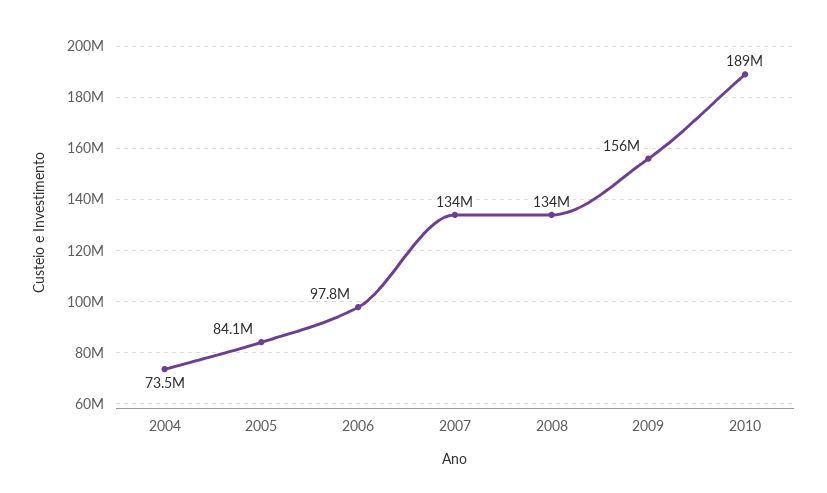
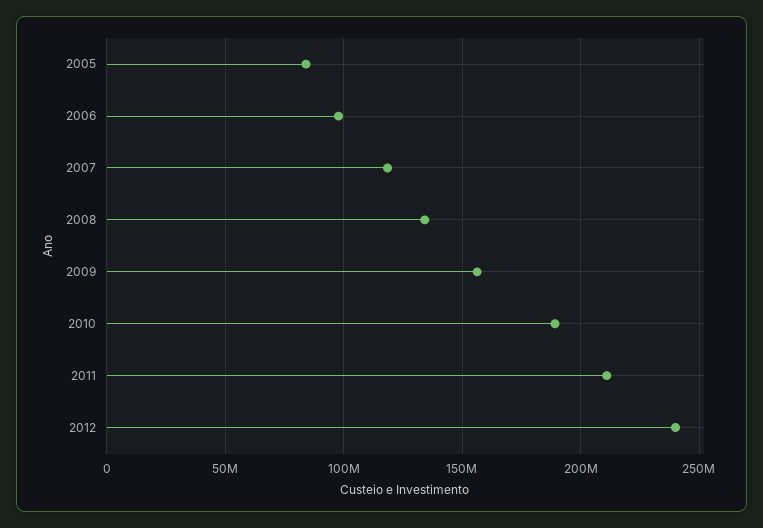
2004: 73500000 -> none
2007: 134000000 -> 120000000
2011: none -> 210000000
2012: none -> 240000000

